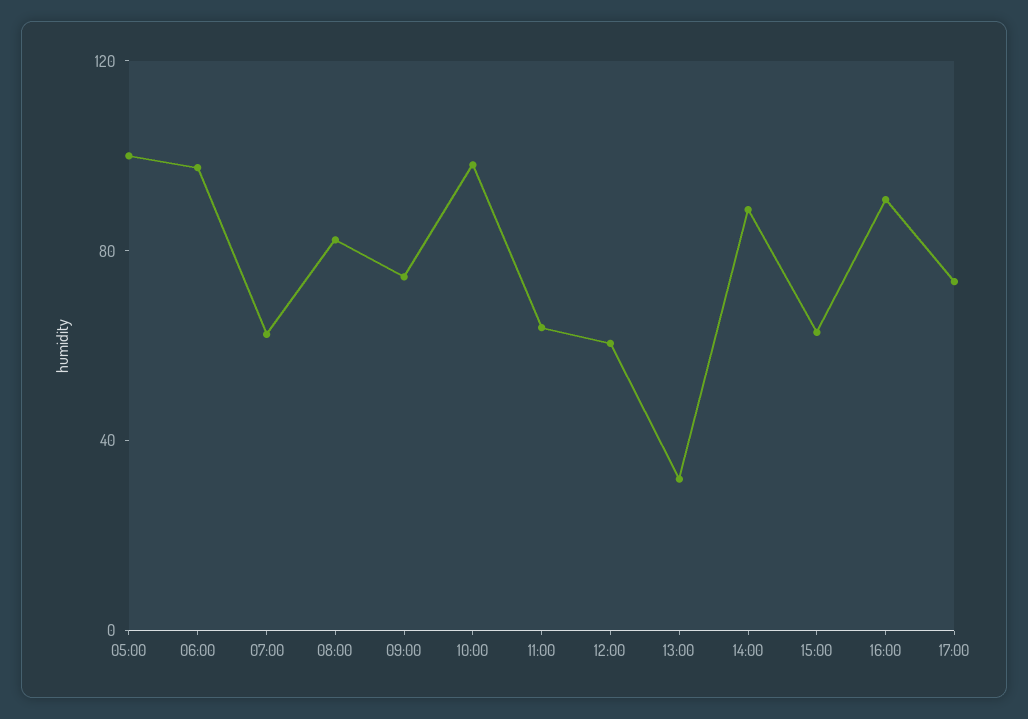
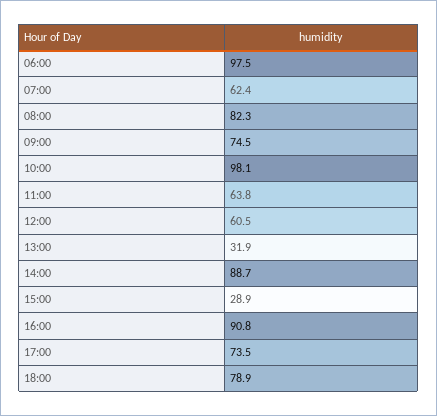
05:00: 100 -> none
15:00: 60 -> 28.9
18:00: none -> 78.9

